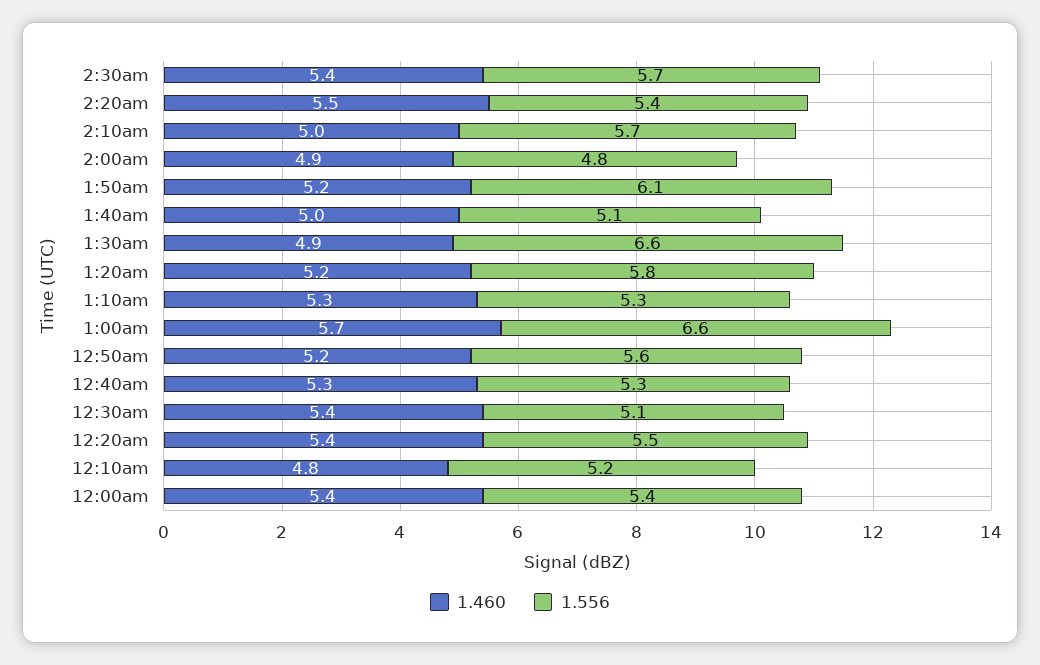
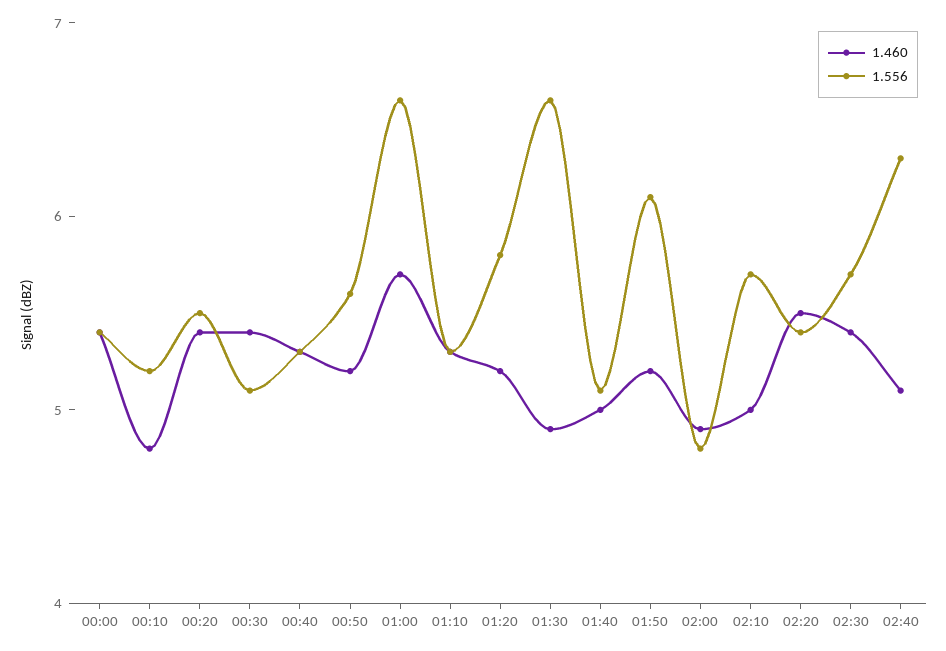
1.460, 02:40: none -> 5.1
1.556, 02:40: none -> 6.3

